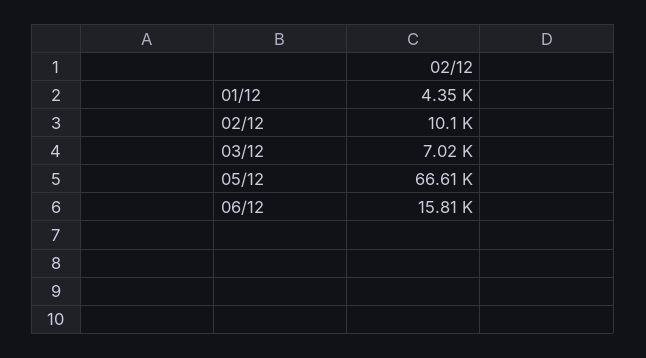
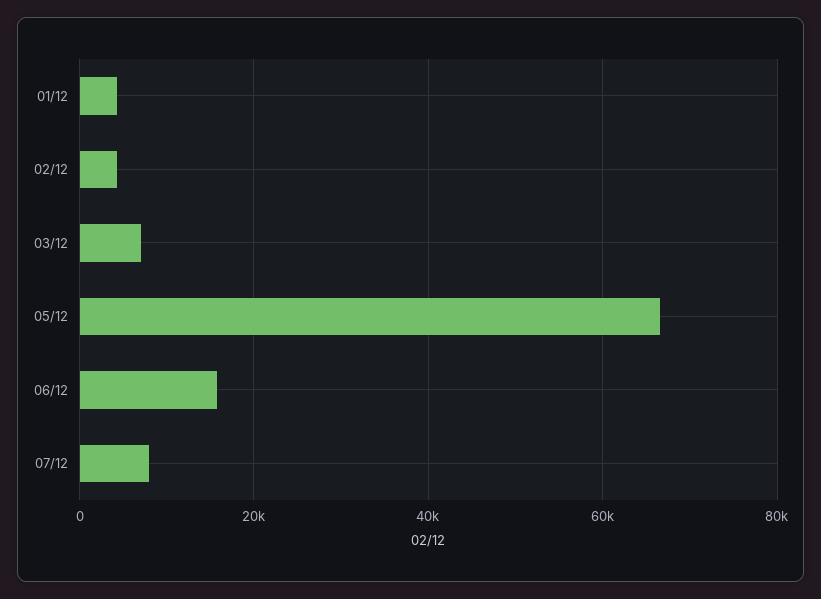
02/12: 10100 -> 4000
07/12: none -> 8000

